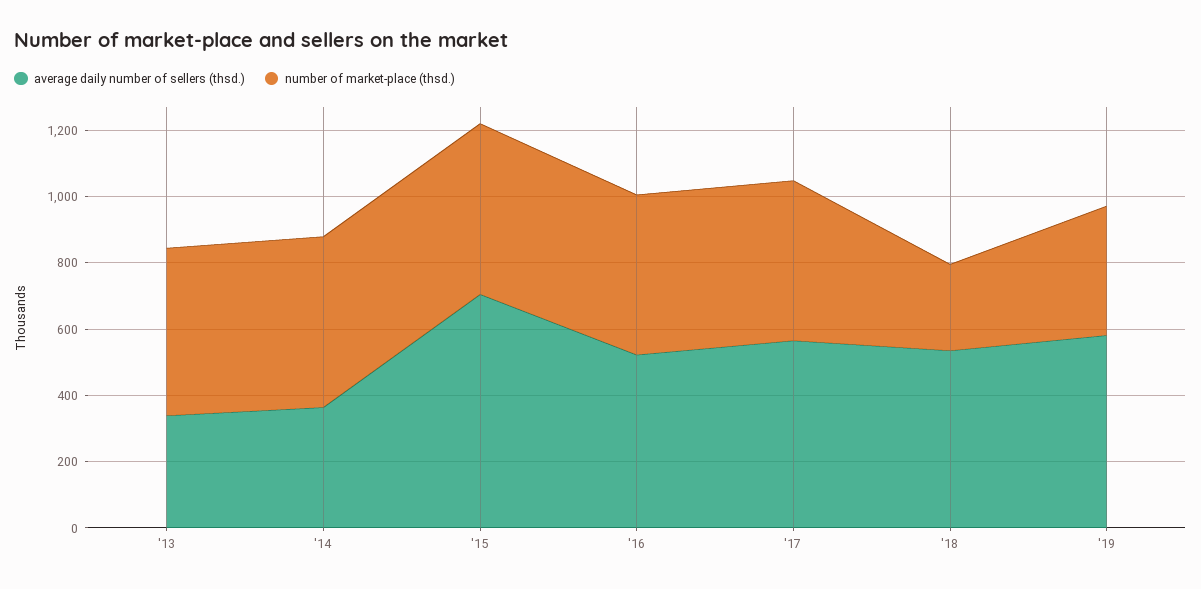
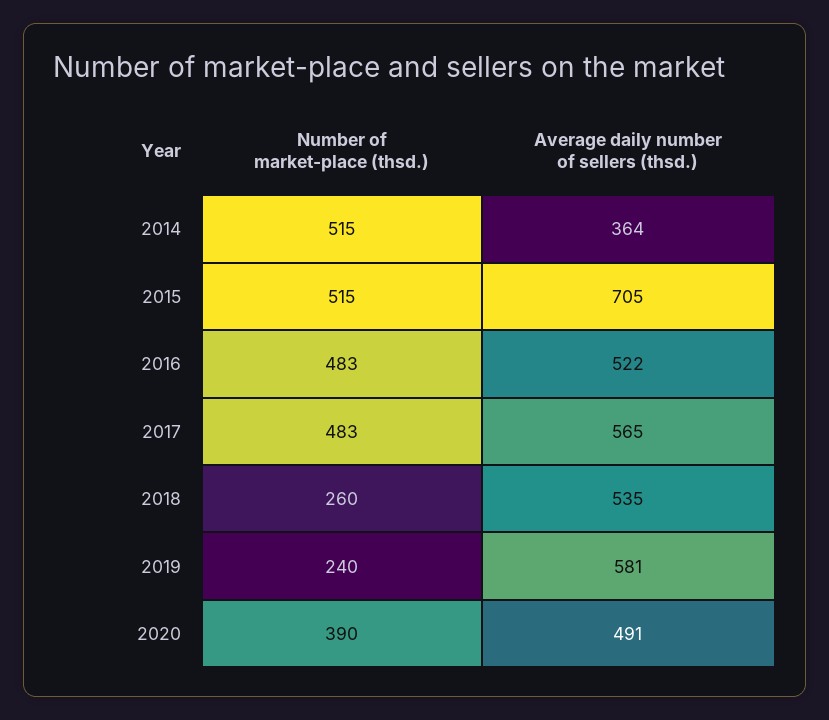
average daily number of sellers (thsd.), '13: 350 -> none
number of market-place (thsd.), '13: 500 -> none
number of market-place (thsd.), '19: 400 -> 240
number of market-place (thsd.), 2020: none -> 390
average daily number of sellers (thsd.), 2020: none -> 491

